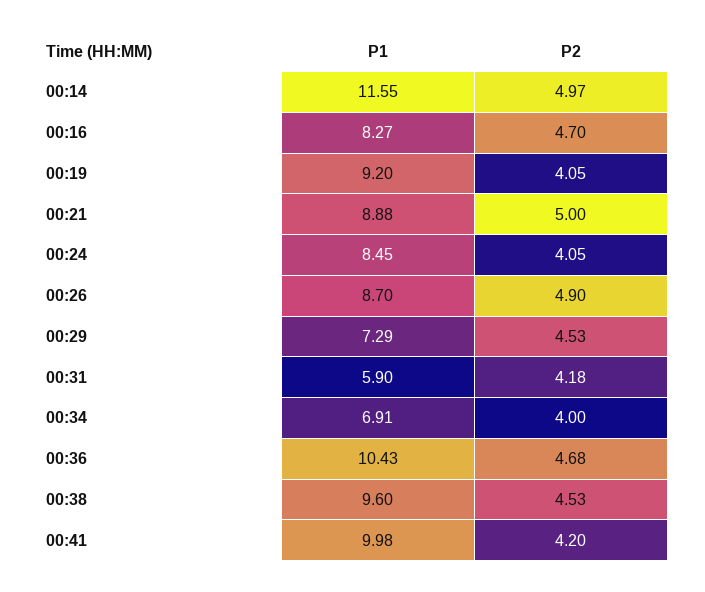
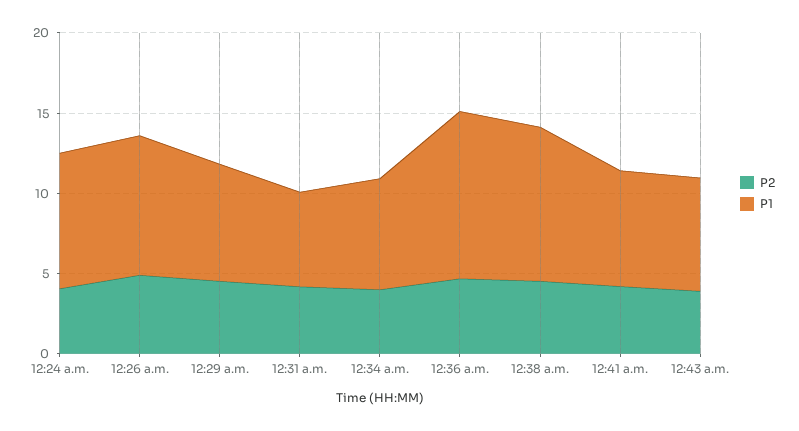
P1, 00:14: 11.55 -> none
P2, 00:14: 4.97 -> none
P1, 00:16: 8.27 -> none
P2, 00:16: 4.7 -> none
P1, 00:19: 9.2 -> none
P2, 00:19: 4.05 -> none
P1, 00:21: 8.88 -> none
P2, 00:21: 5 -> none
P1, 00:41: 9.98 -> 7
P2, 12:43 a.m.: none -> 4
P1, 12:43 a.m.: none -> 7

